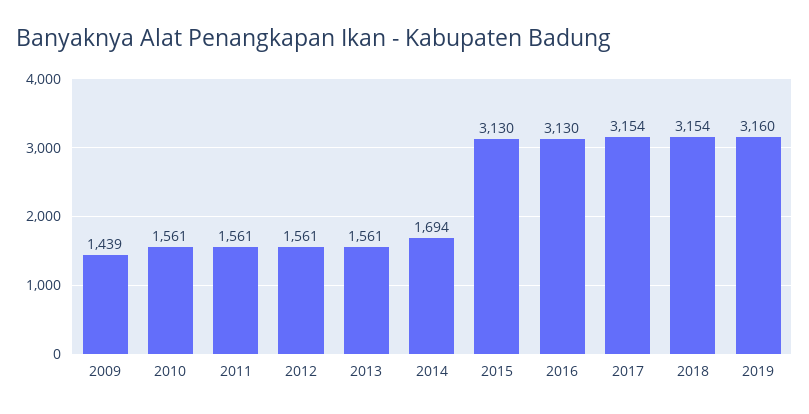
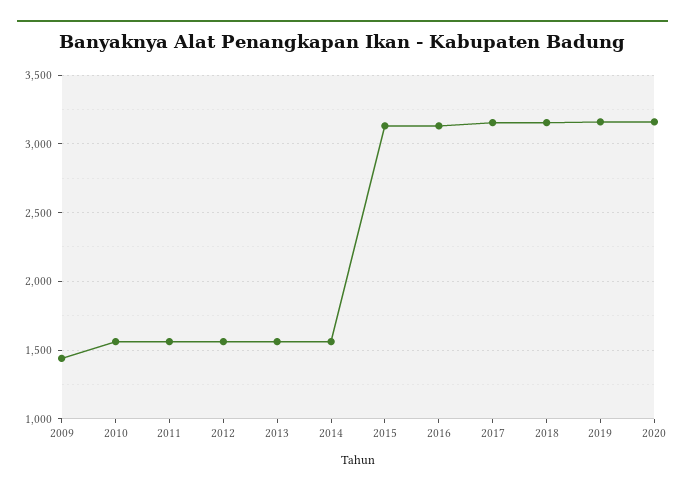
2014: 1694 -> 1550
2020: none -> 3150

